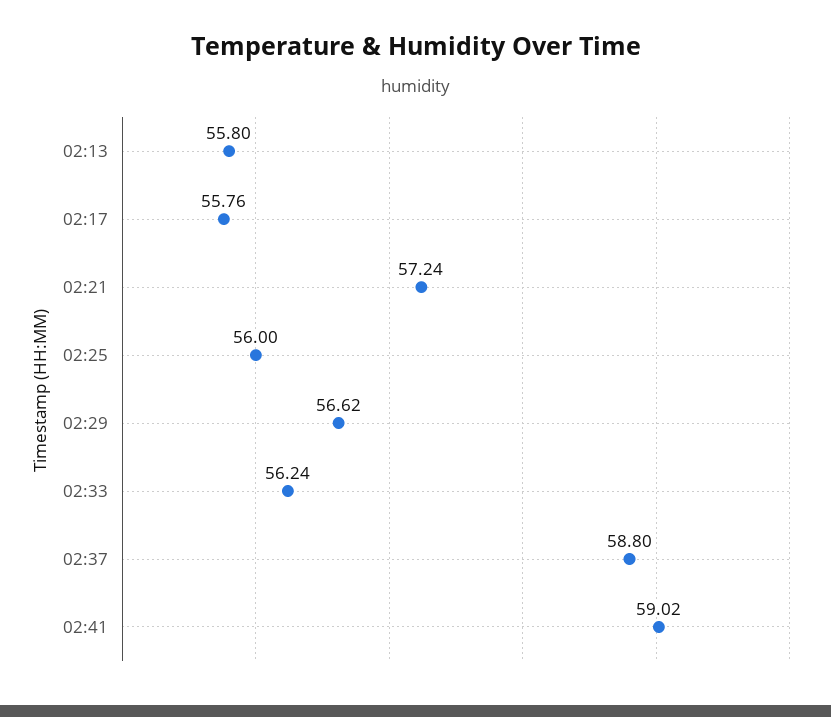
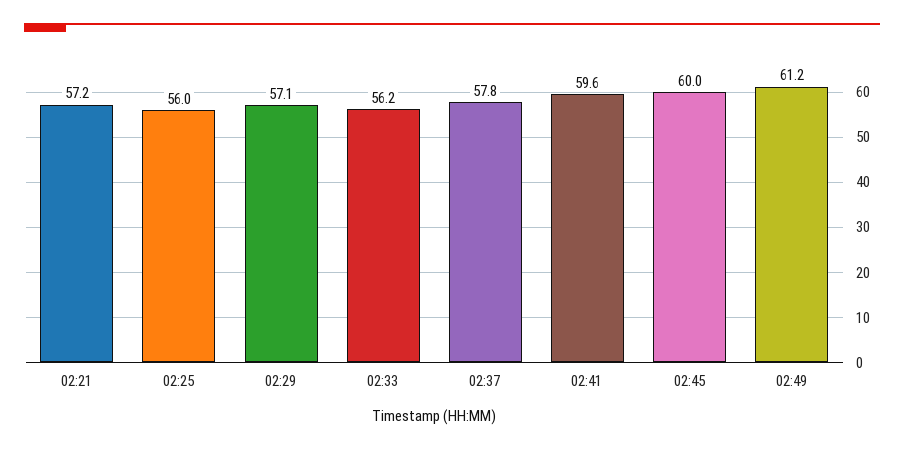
02:13: 55.8 -> none
02:17: 55.76 -> none
02:29: 56.62 -> 57.1
02:37: 58.8 -> 57.8
02:41: 59.02 -> 59.6
02:45: none -> 60
02:49: none -> 61.2

